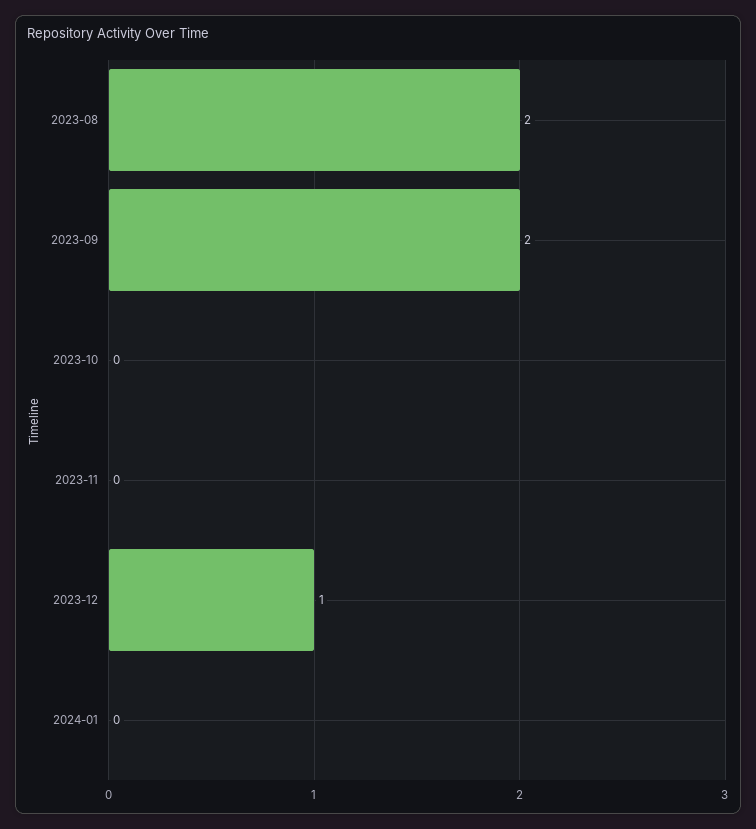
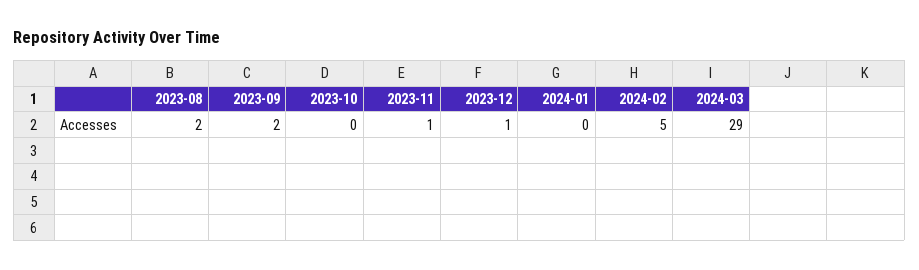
2023-11: 0 -> 1
2024-02: none -> 5
2024-03: none -> 29

